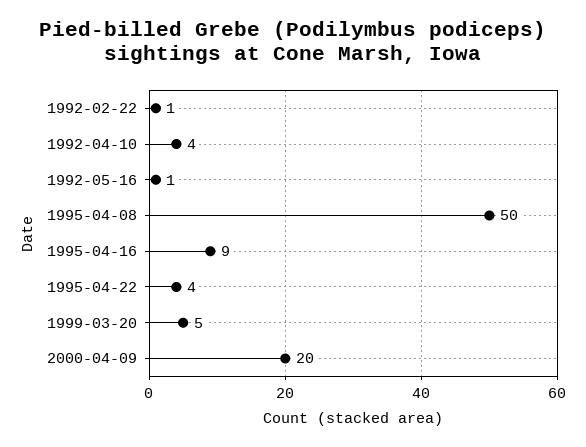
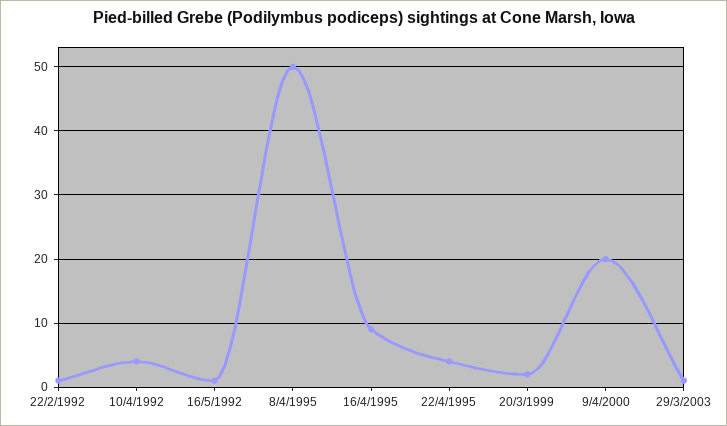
1999-03-20: 5 -> 2
29/3/2003: none -> 1

